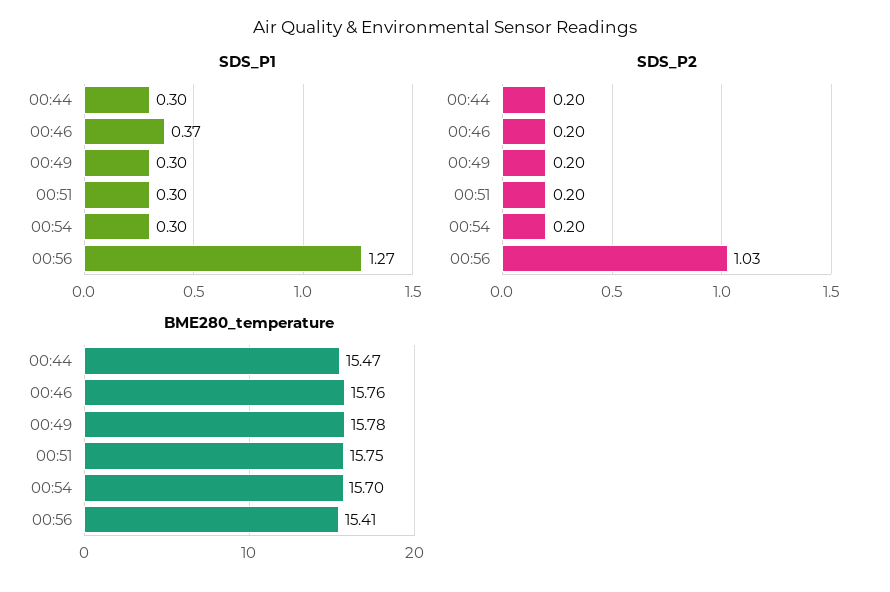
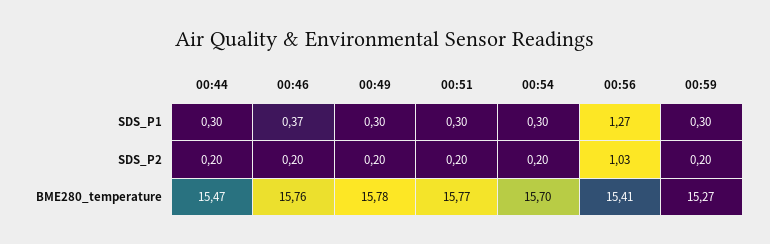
BME280_temperature, 00:51: 15.75 -> 15.77
SDS_P1, 00:59: none -> 0.3
SDS_P2, 00:59: none -> 0.2
BME280_temperature, 00:59: none -> 15.27

